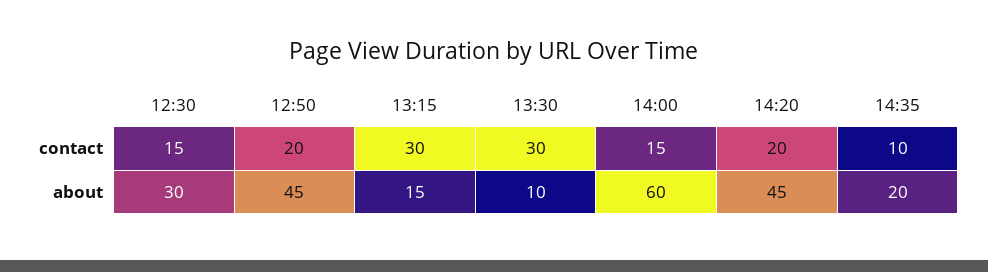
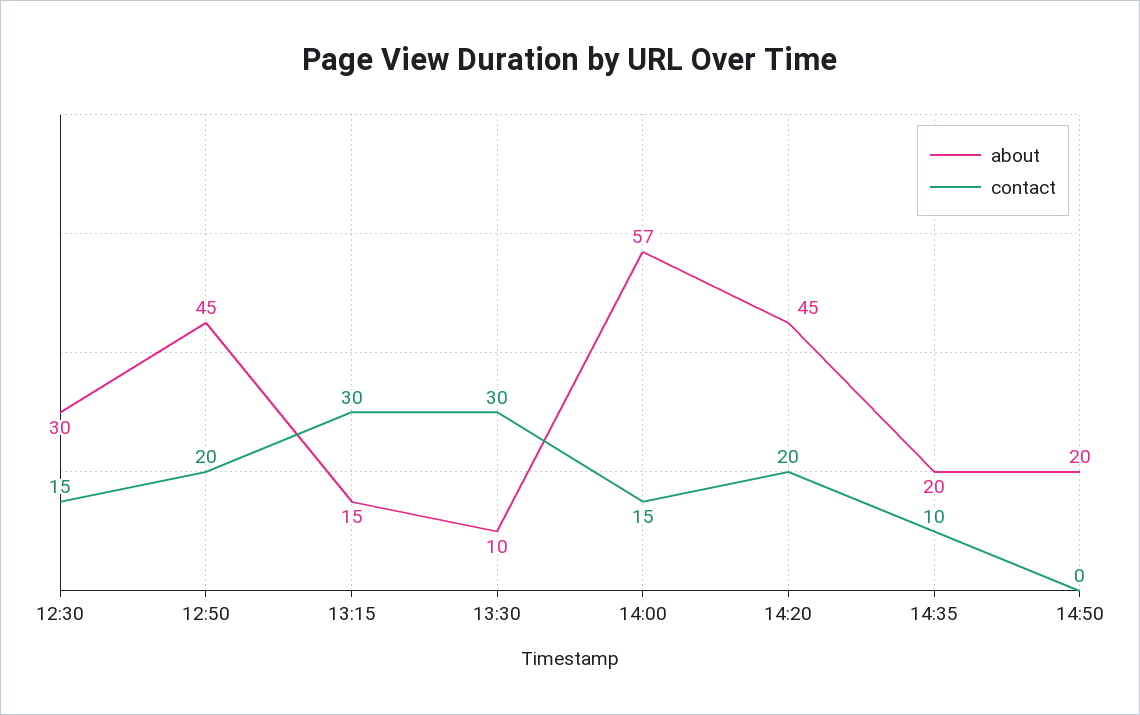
about, 14:00: 60 -> 57
about, 14:50: none -> 20
contact, 14:50: none -> 0

